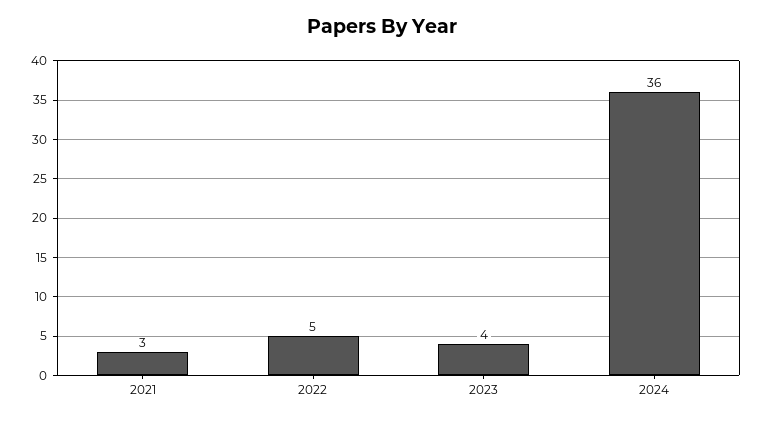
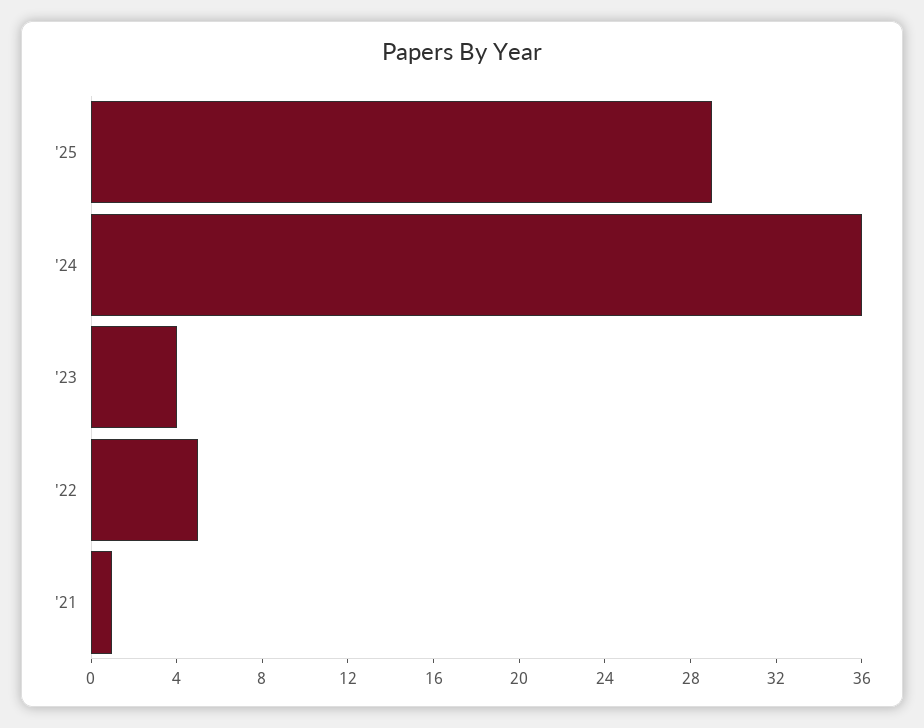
2021: 3 -> 1
'25: none -> 29

